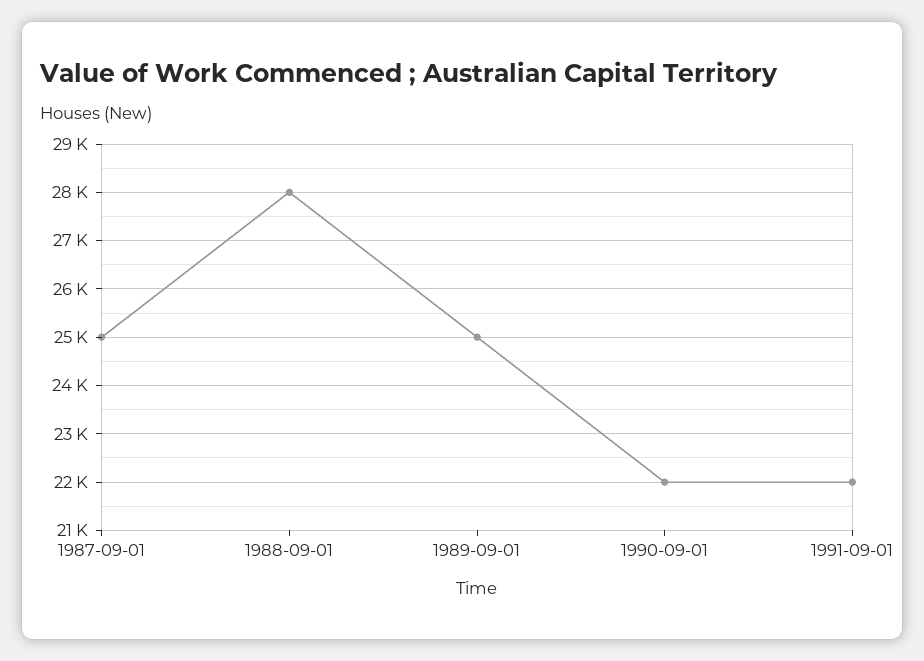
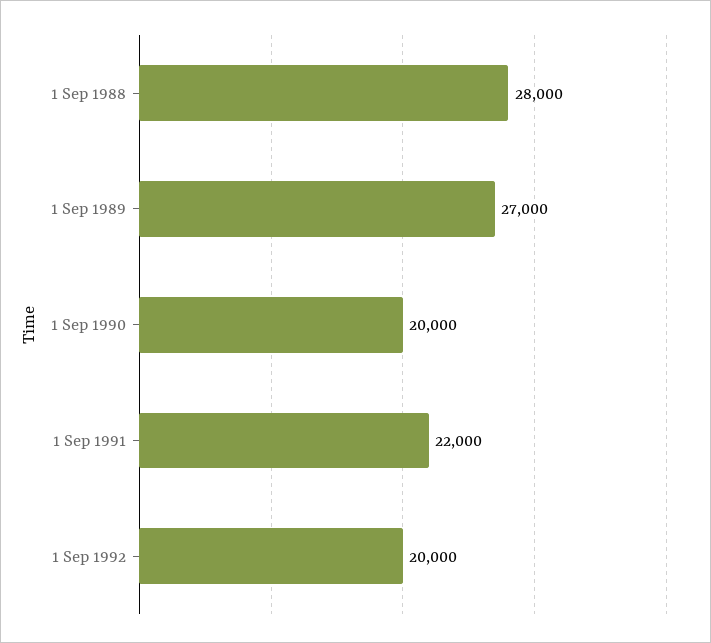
1987-09-01: 25000 -> none
1989-09-01: 25000 -> 27000
1990-09-01: 22000 -> 20000
1 Sep 1992: none -> 20000

